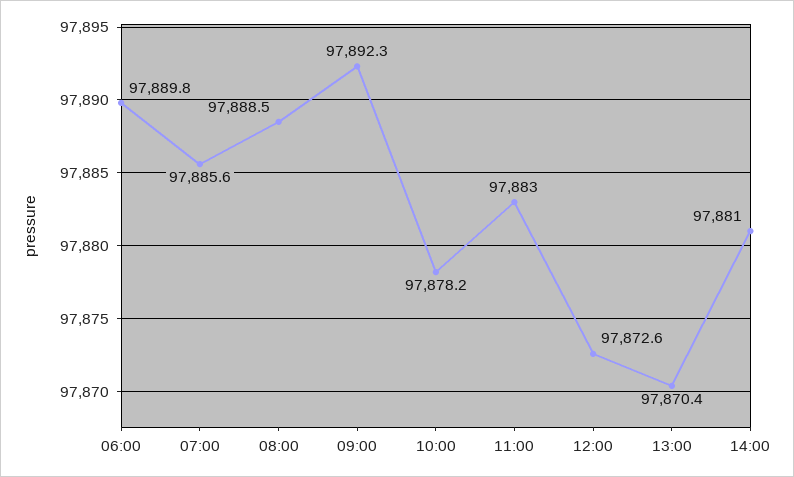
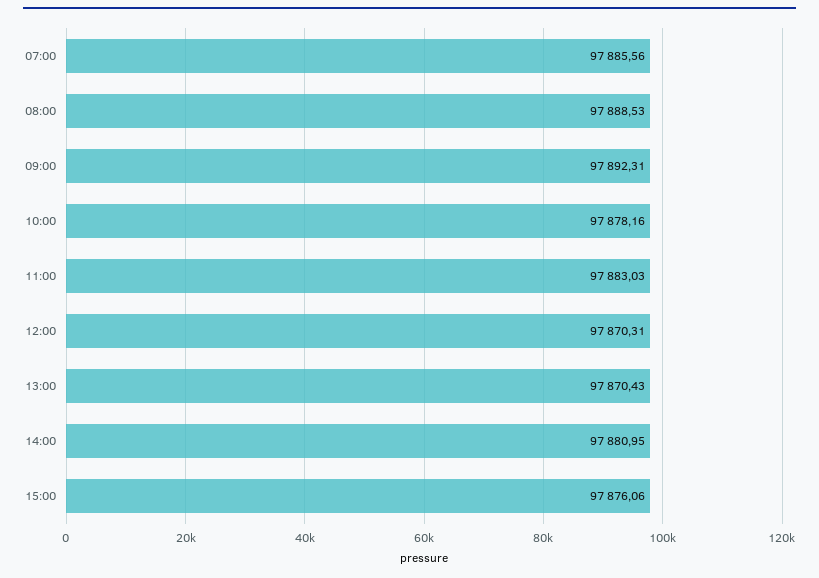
06:00: 97889.8 -> none
12:00: 97872.6 -> 97870.31
15:00: none -> 97876.06

